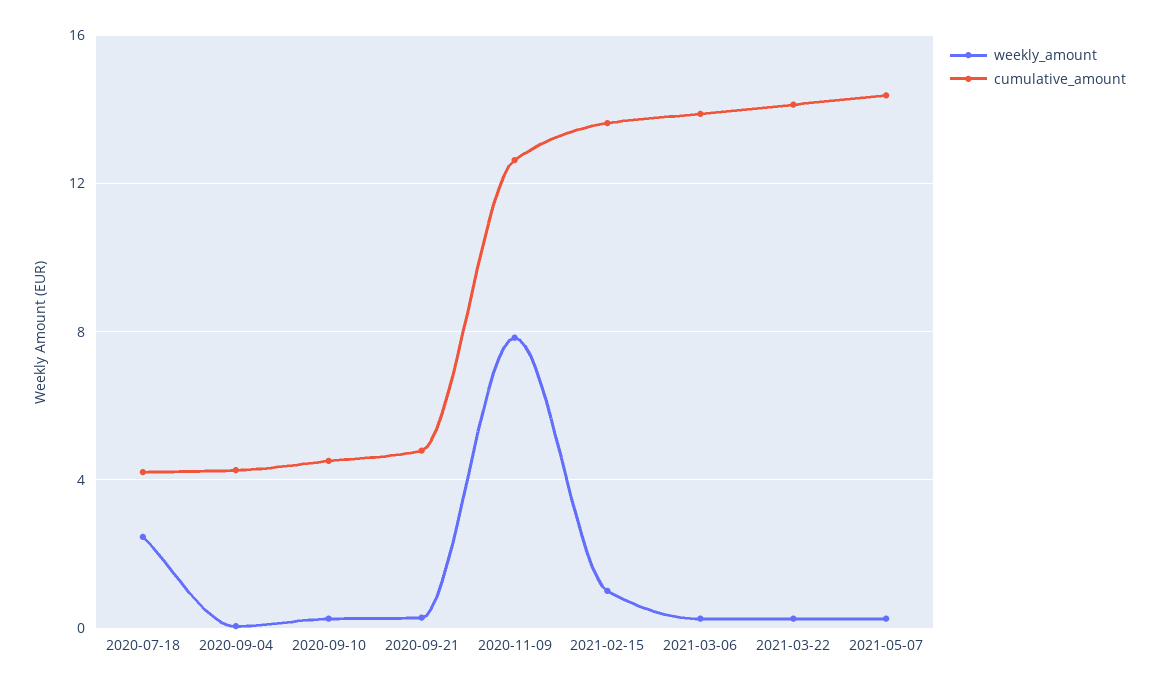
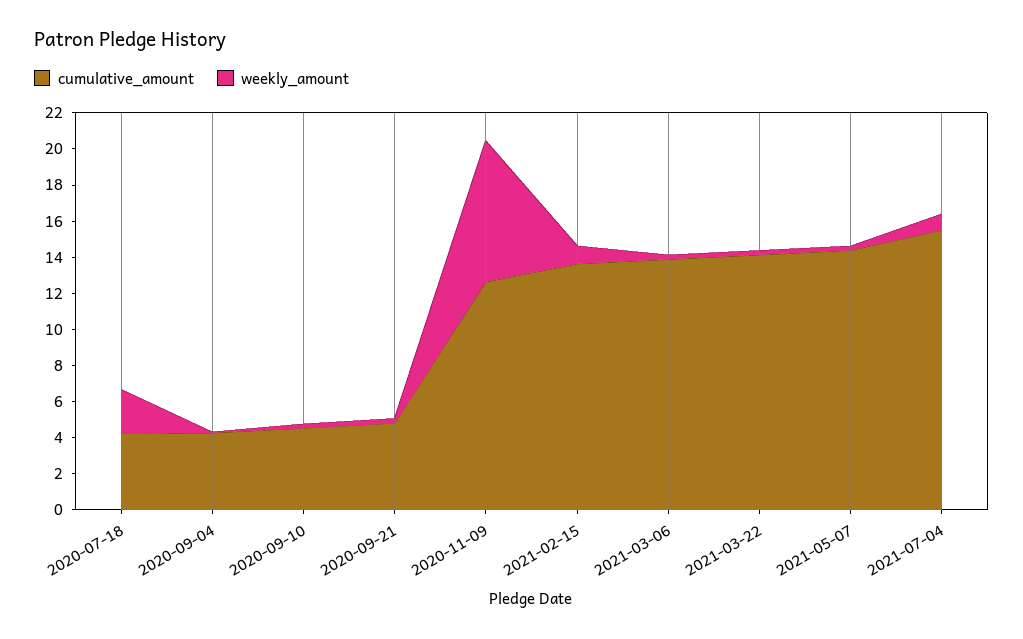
cumulative_amount, 2021-07-04: none -> 15.5
weekly_amount, 2021-07-04: none -> 1

